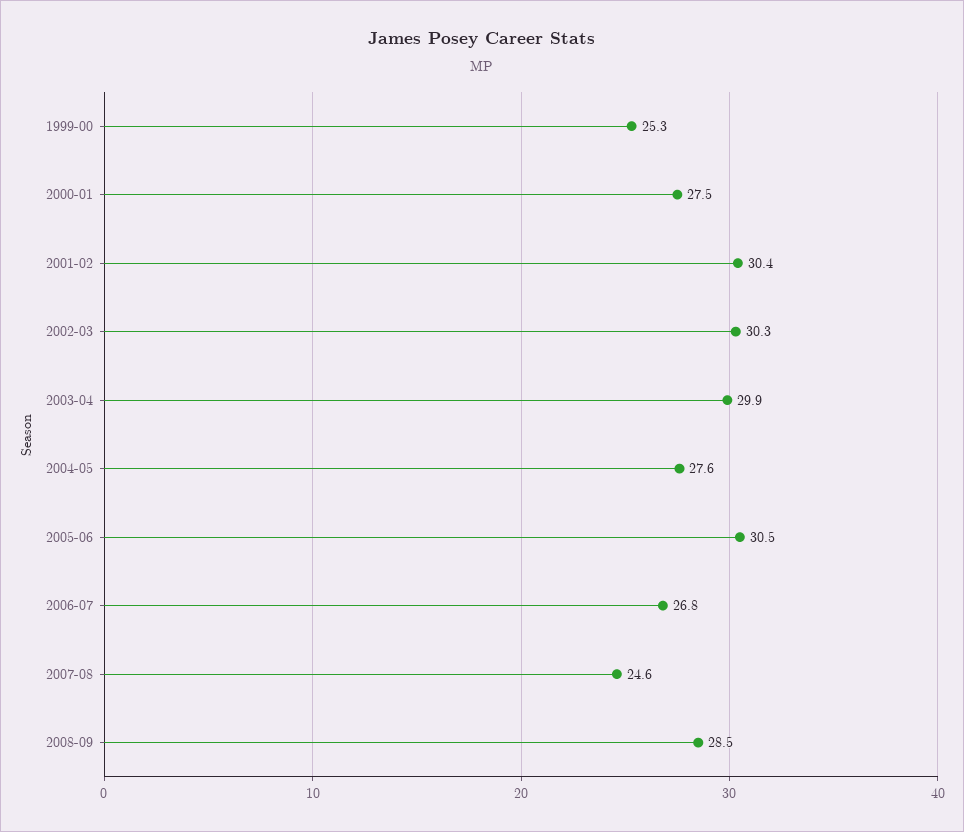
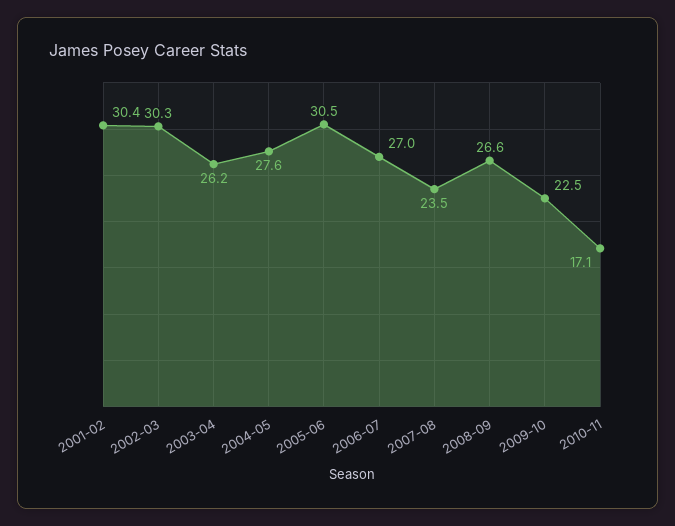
1999-00: 25.3 -> none
2000-01: 27.5 -> none
2003-04: 29.9 -> 26.2
2006-07: 26.8 -> 27
2007-08: 24.6 -> 23.5
2008-09: 28.5 -> 26.6
2009-10: none -> 22.5
2010-11: none -> 17.1

